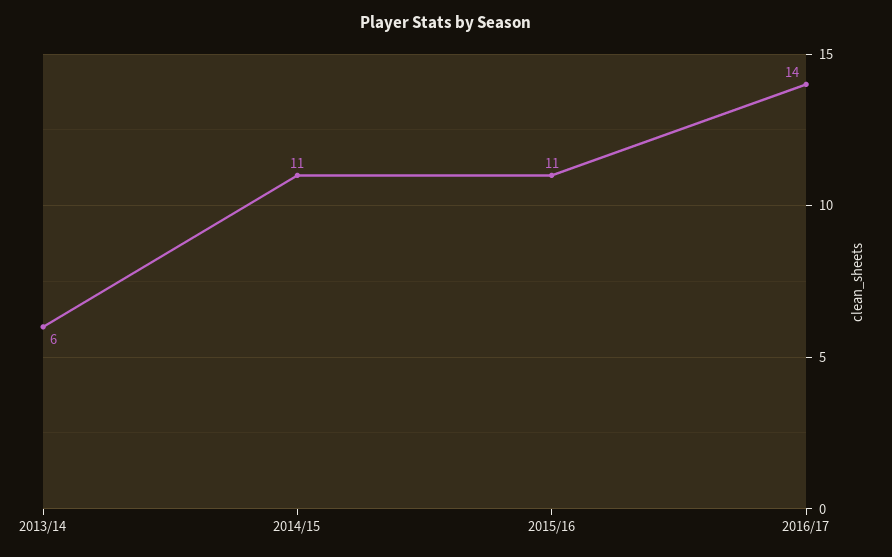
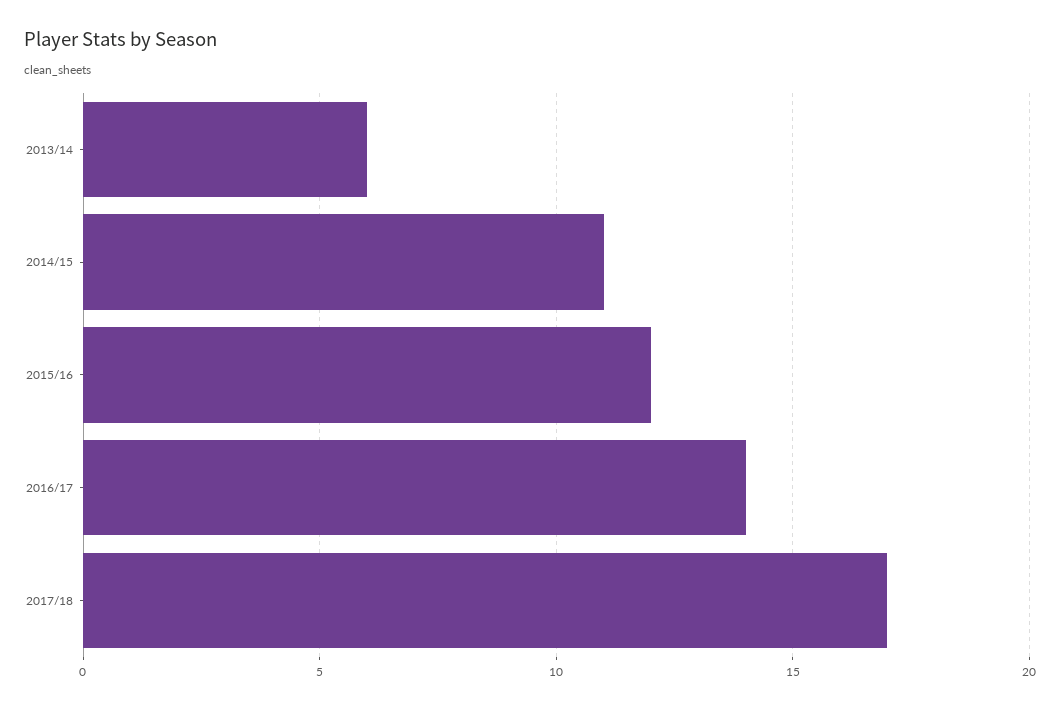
2015/16: 11 -> 12
2017/18: none -> 17

